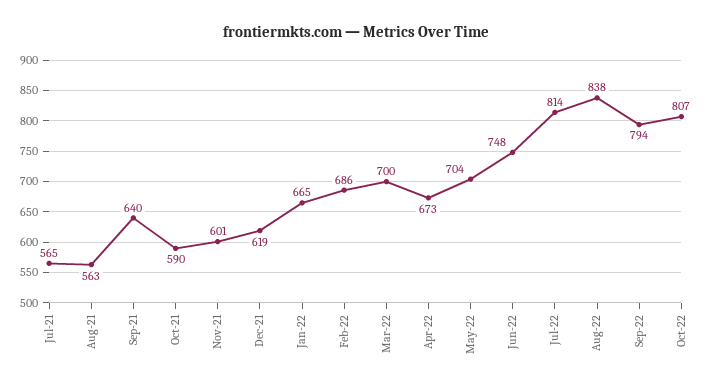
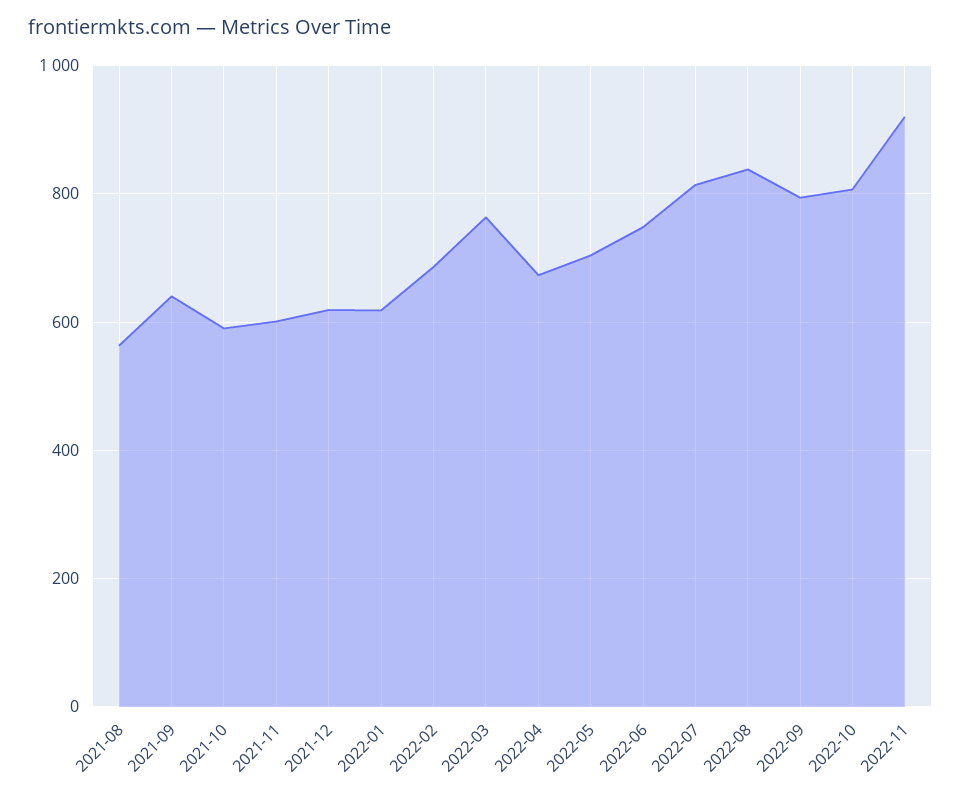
Jul-21: 565 -> none
Jan-22: 665 -> 620
Mar-22: 700 -> 760
2022-11: none -> 920

